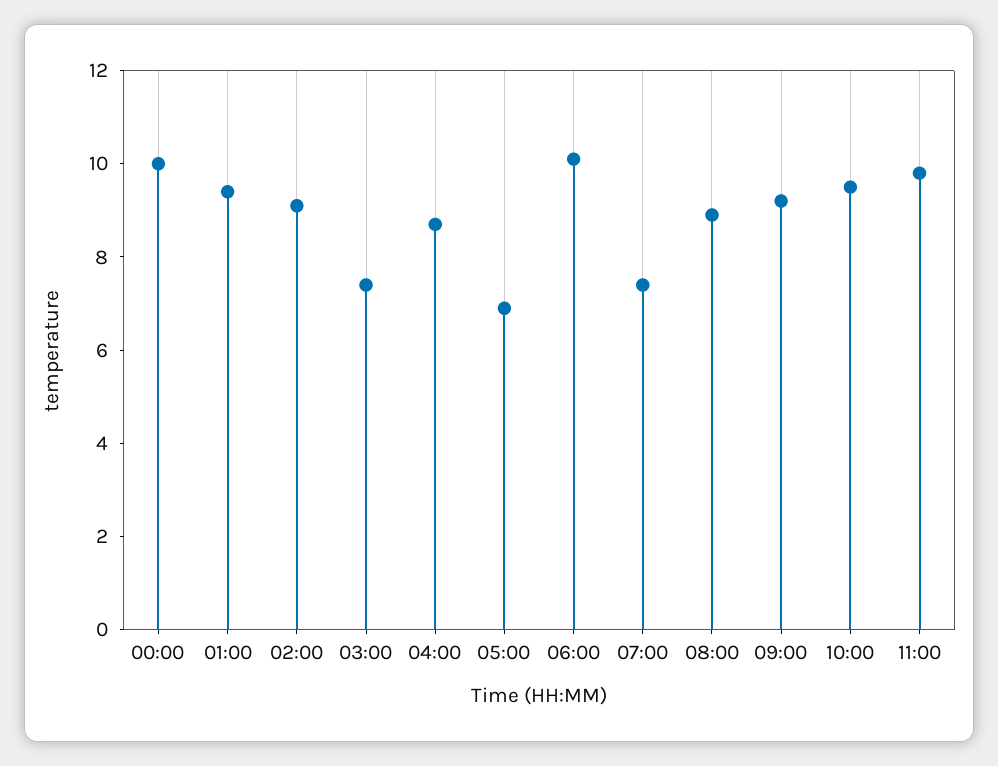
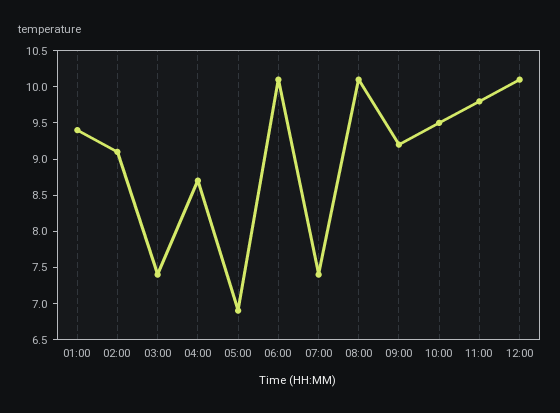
00:00: 10 -> none
08:00: 9 -> 10
12:00: none -> 10

